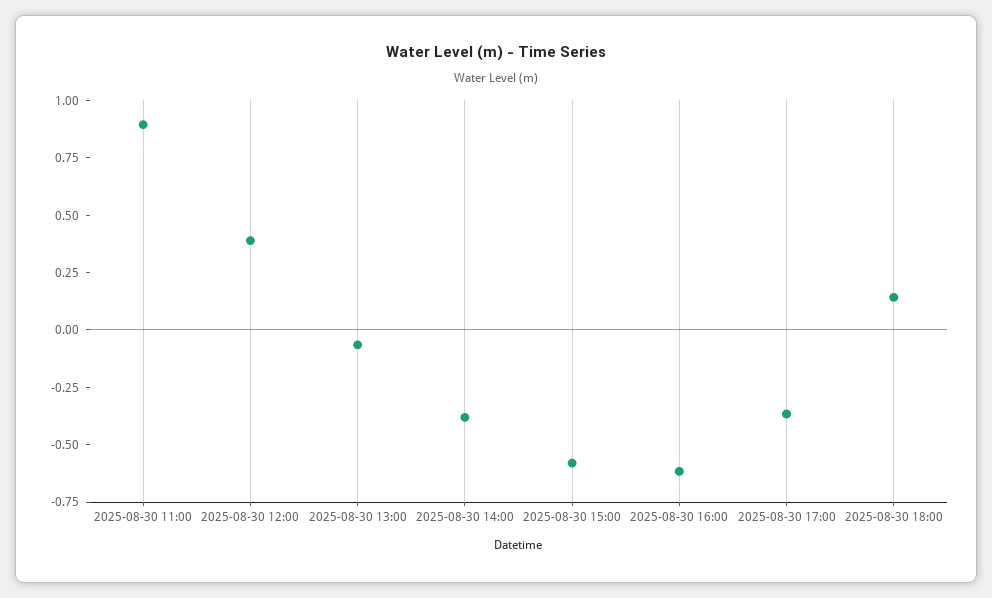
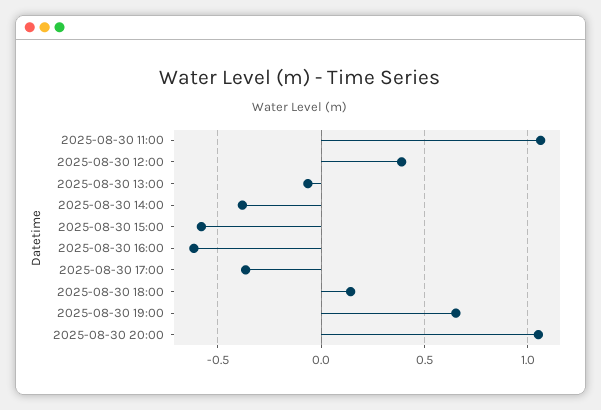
2025-08-30 11:00: 0.9 -> 1.05
2025-08-30 19:00: none -> 0.65
2025-08-30 20:00: none -> 1.05

